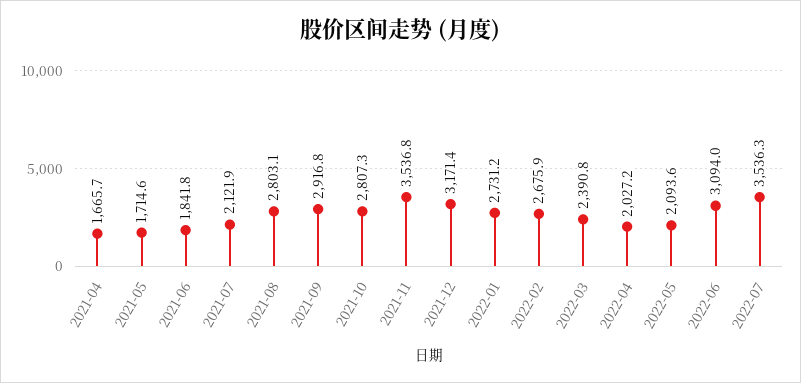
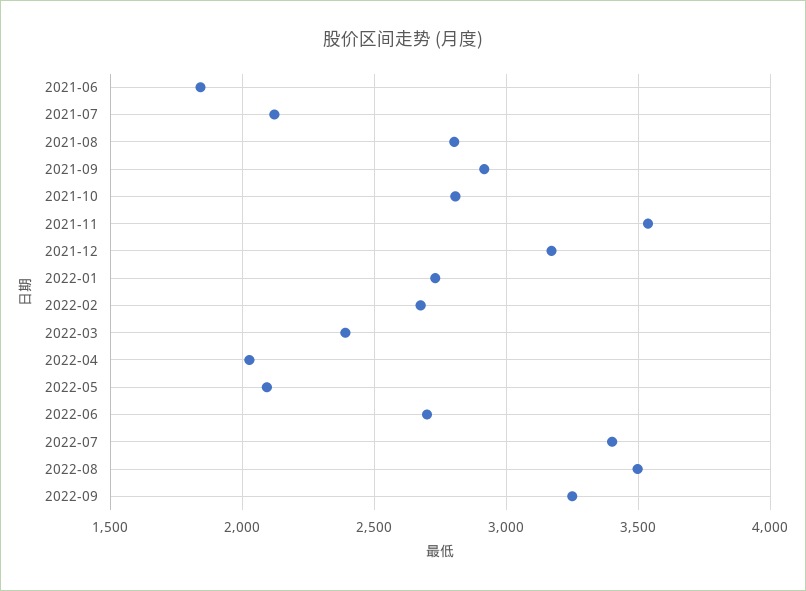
2021-04: 1665.7 -> none
2021-05: 1714.6 -> none
2022-06: 3094 -> 2700
2022-07: 3536.3 -> 3400
2022-08: none -> 3500
2022-09: none -> 3250

